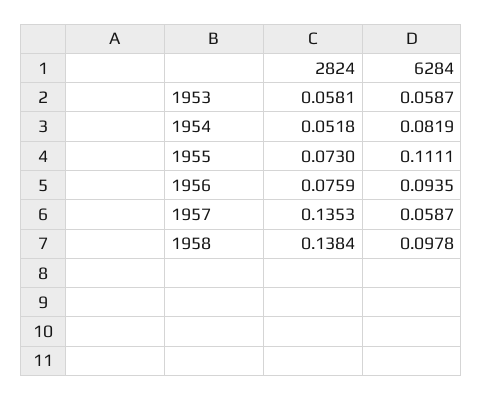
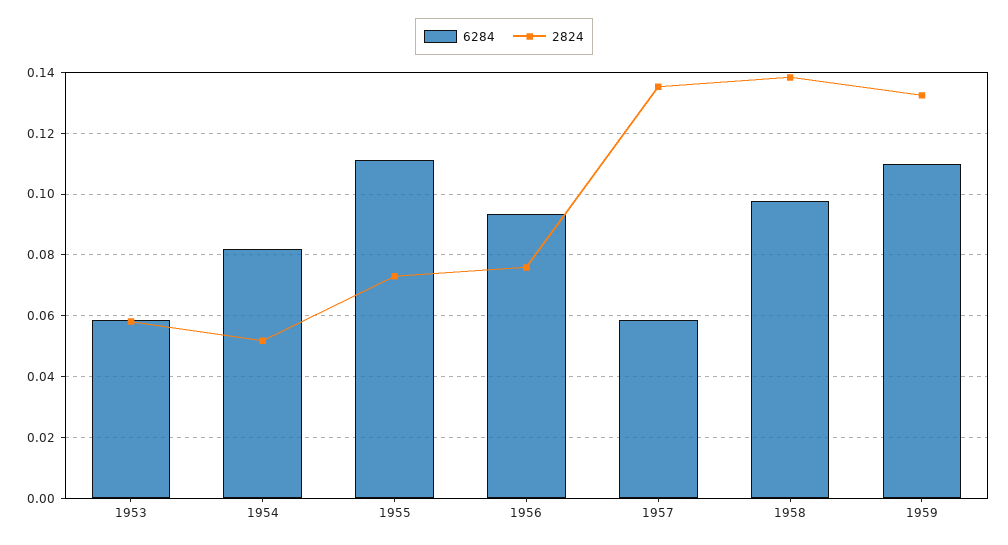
6284, 1959: none -> 0.11
2824, 1959: none -> 0.132

